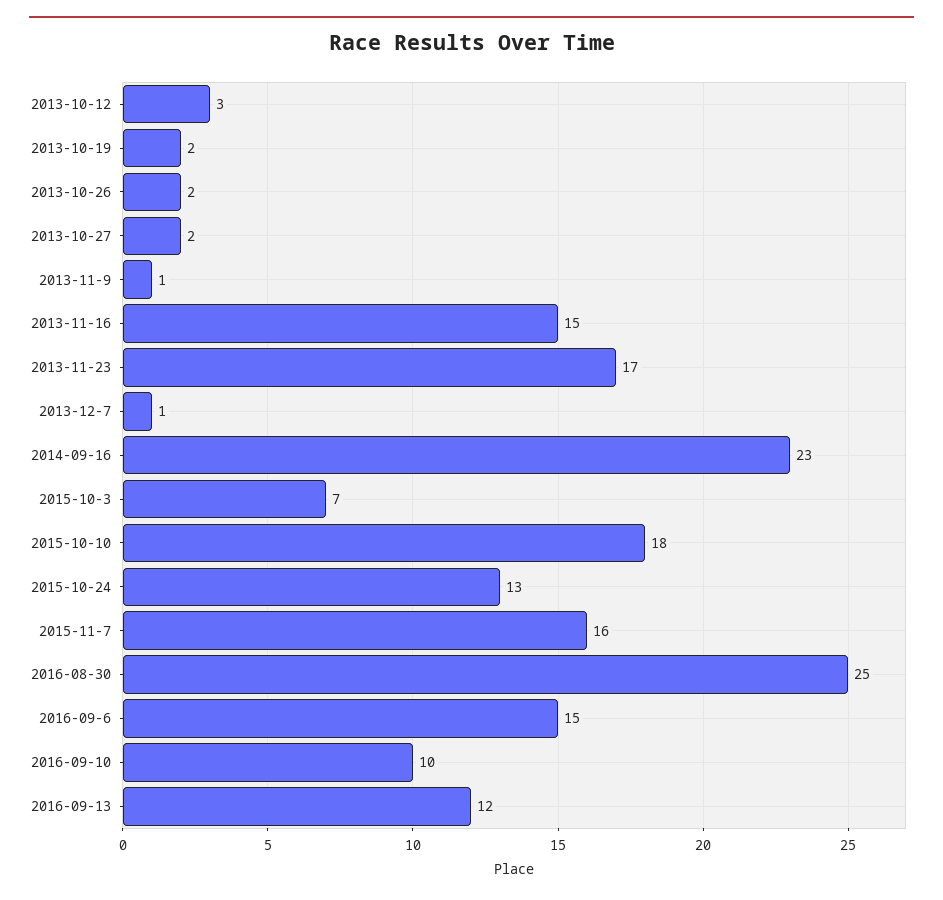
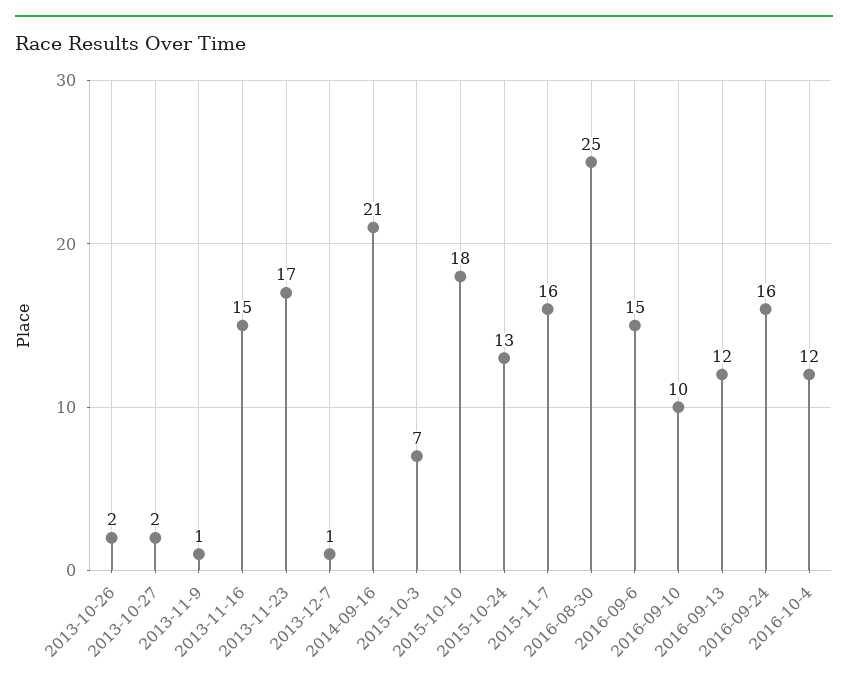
2013-10-12: 3 -> none
2013-10-19: 2 -> none
2014-09-16: 23 -> 21
2016-09-24: none -> 16
2016-10-4: none -> 12

